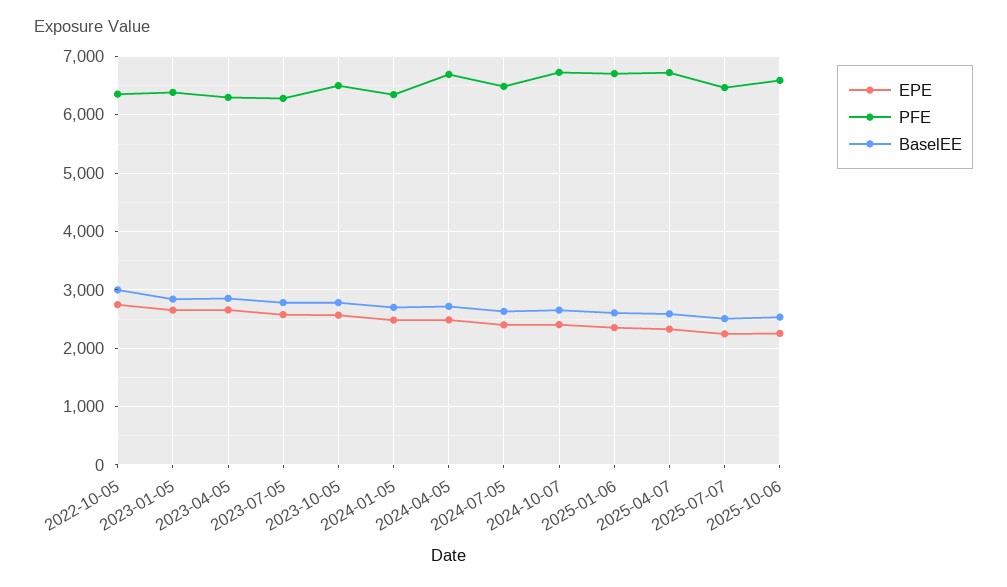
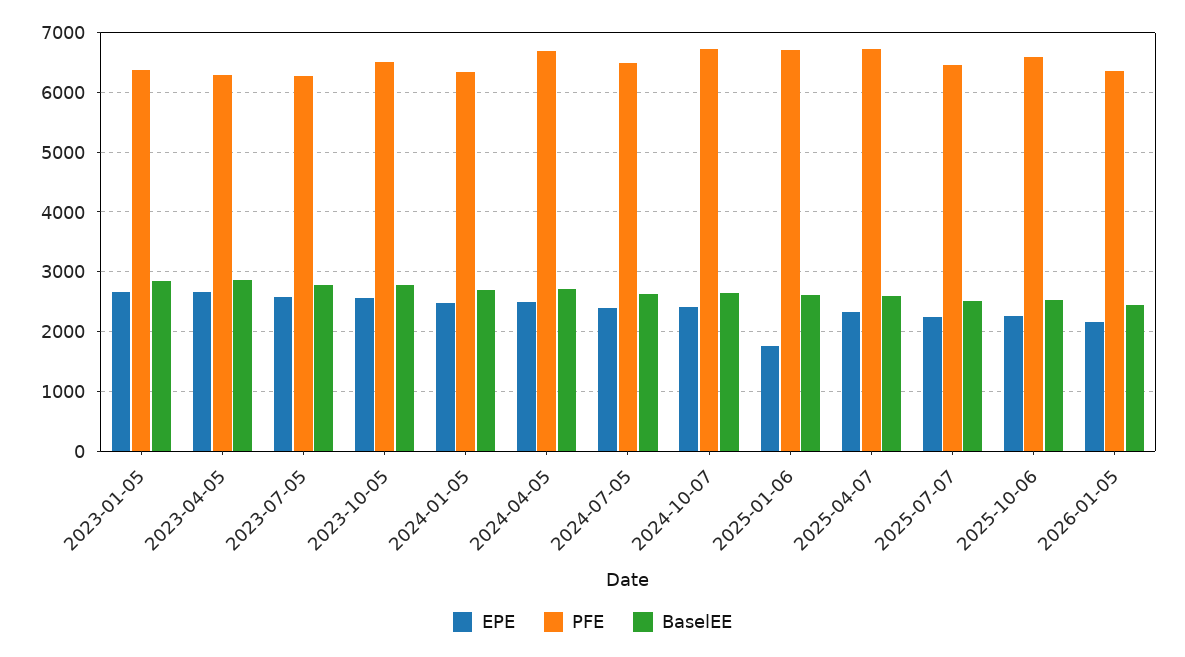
EPE, 2022-10-05: 2800 -> none
PFE, 2022-10-05: 6400 -> none
BaselEE, 2022-10-05: 3000 -> none
EPE, 2025-01-06: 2400 -> 1800
EPE, 2026-01-05: none -> 2200
PFE, 2026-01-05: none -> 6400
BaselEE, 2026-01-05: none -> 2400

